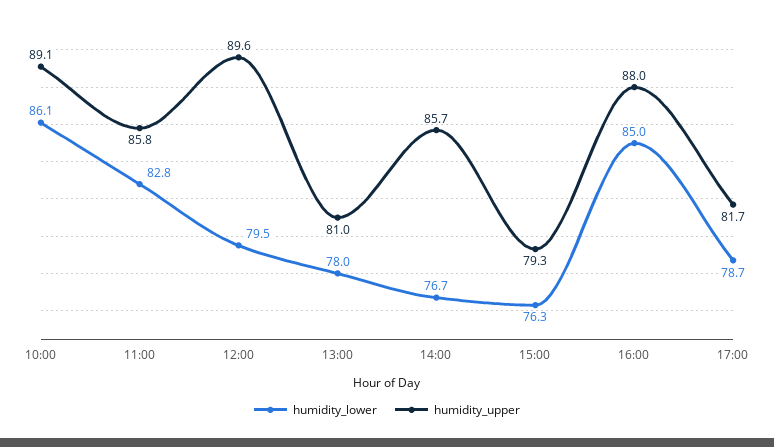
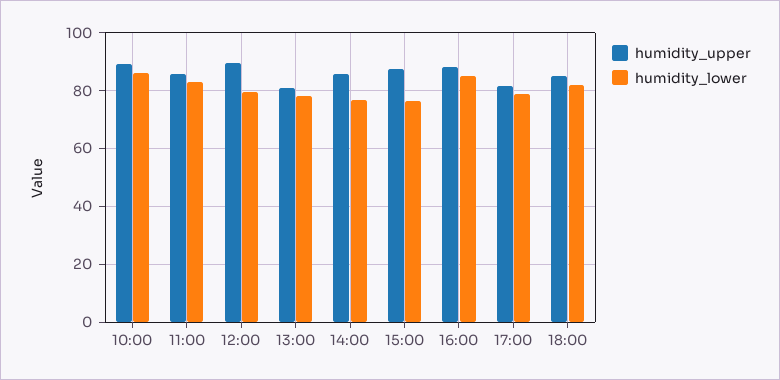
humidity_upper, 15:00: 79.3 -> 87.5
humidity_upper, 18:00: none -> 85
humidity_lower, 18:00: none -> 82.5

